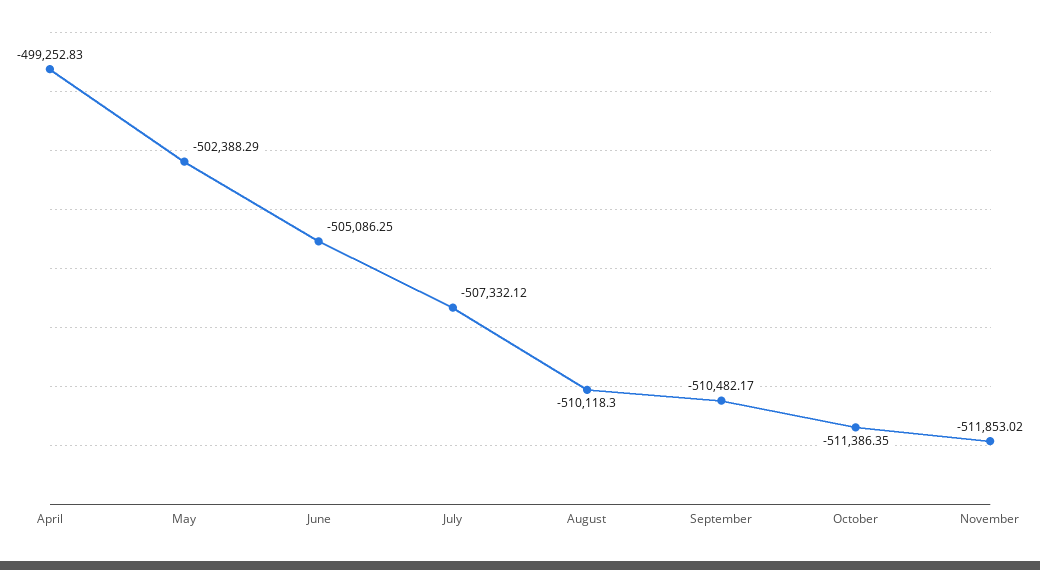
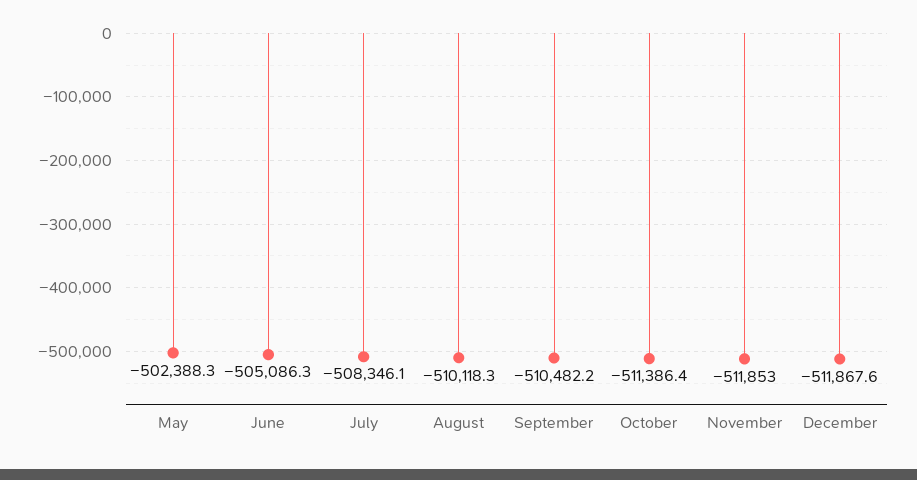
April: -499252.83 -> none
July: -507332.12 -> -508346.1
December: none -> -511867.6

